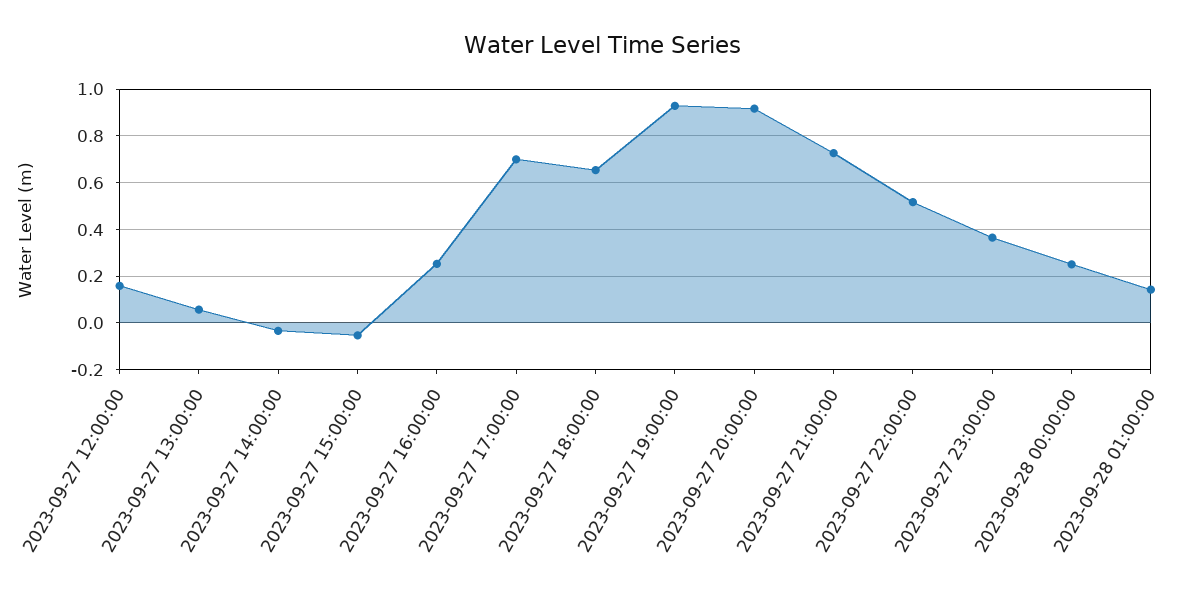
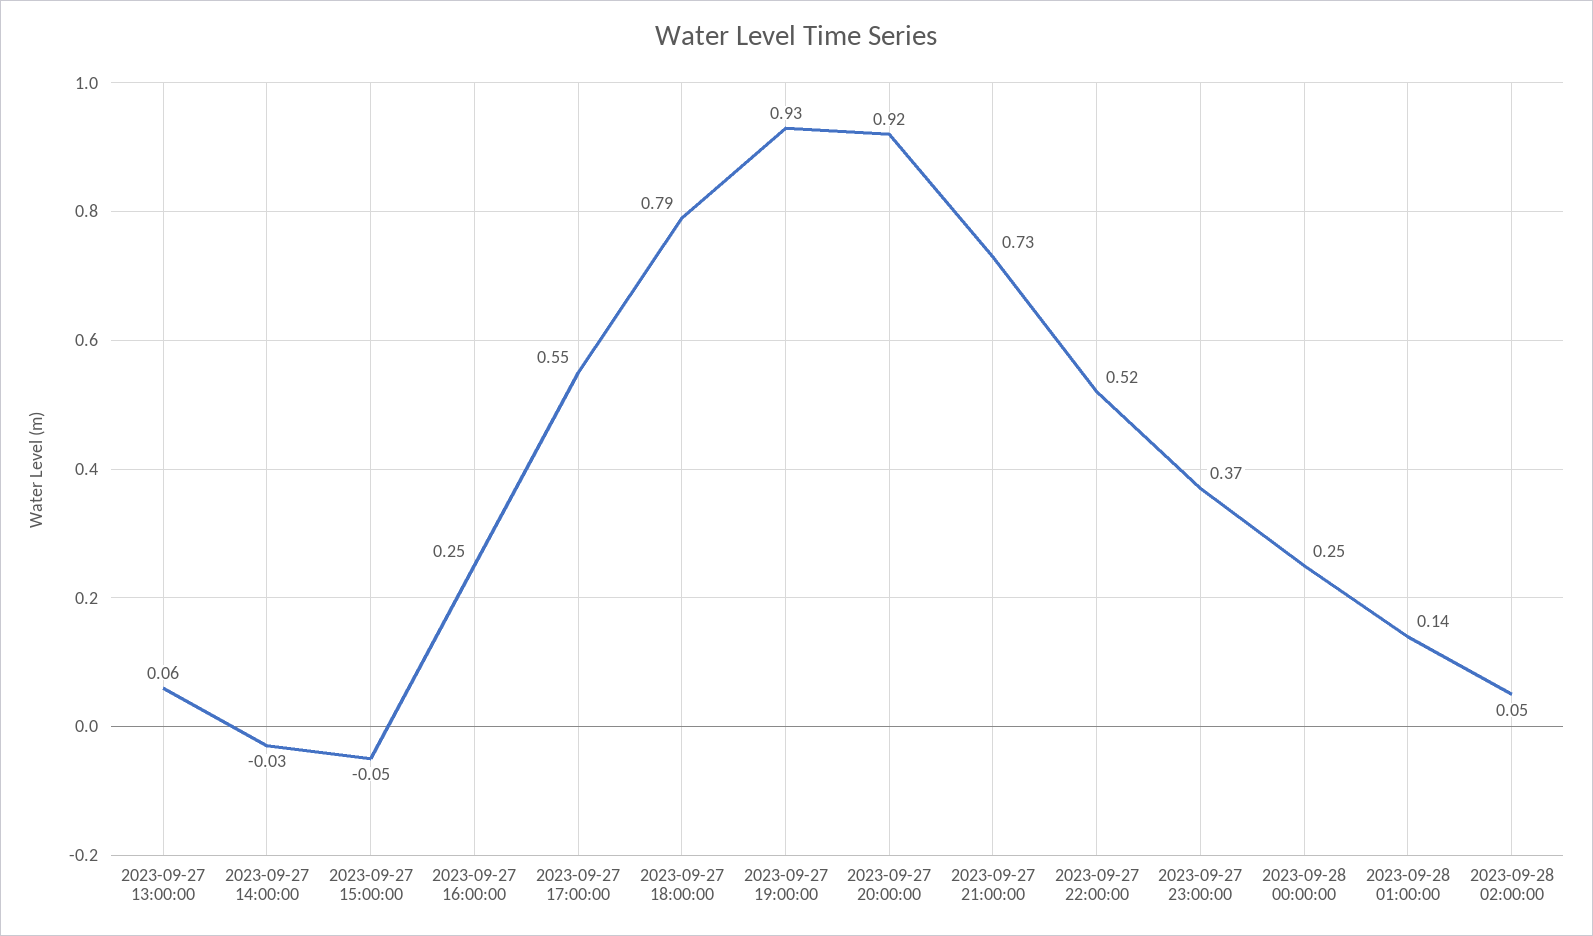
2023-09-27 12:00:00: 0.15 -> none
2023-09-27 17:00:00: 0.7 -> 0.55
2023-09-27 18:00:00: 0.65 -> 0.79
2023-09-28 02:00:00: none -> 0.05

